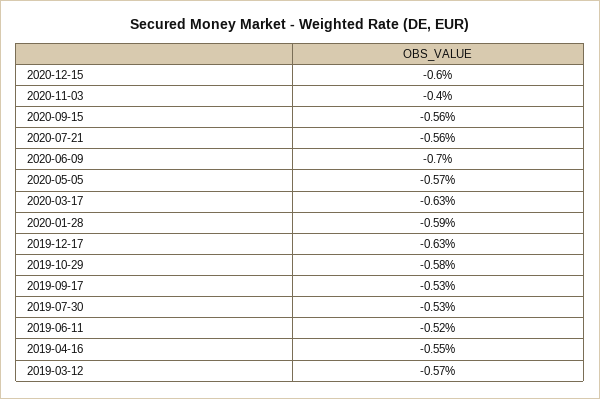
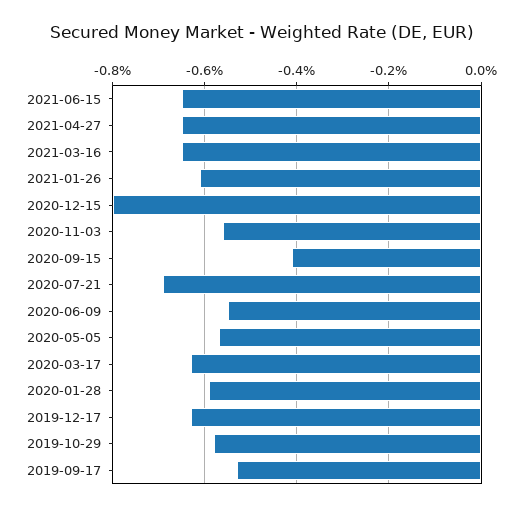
2020-12-15: -0.6 -> -0.8
2020-11-03: -0.4 -> -0.55
2020-09-15: -0.56 -> -0.4
2020-07-21: -0.56 -> -0.7
2020-06-09: -0.7 -> -0.55
2019-07-30: -0.53 -> none
2019-06-11: -0.52 -> none
2019-04-16: -0.55 -> none
2019-03-12: -0.57 -> none
2021-06-15: none -> -0.65
2021-04-27: none -> -0.65
2021-03-16: none -> -0.65
2021-01-26: none -> -0.6

